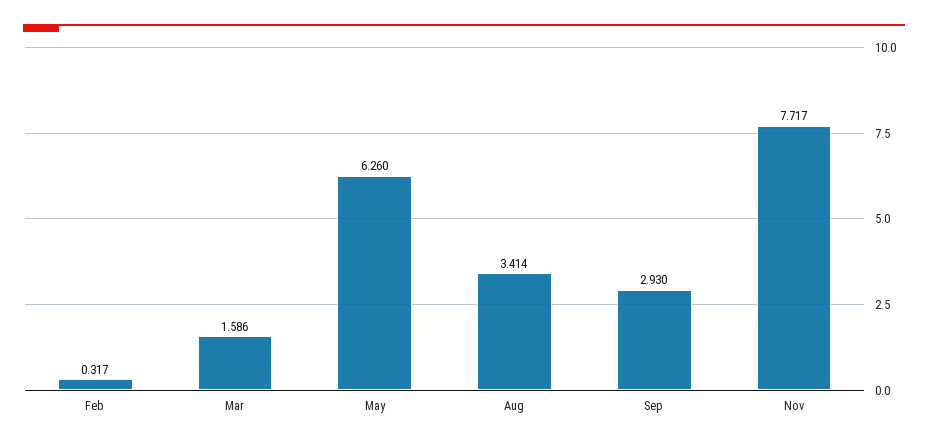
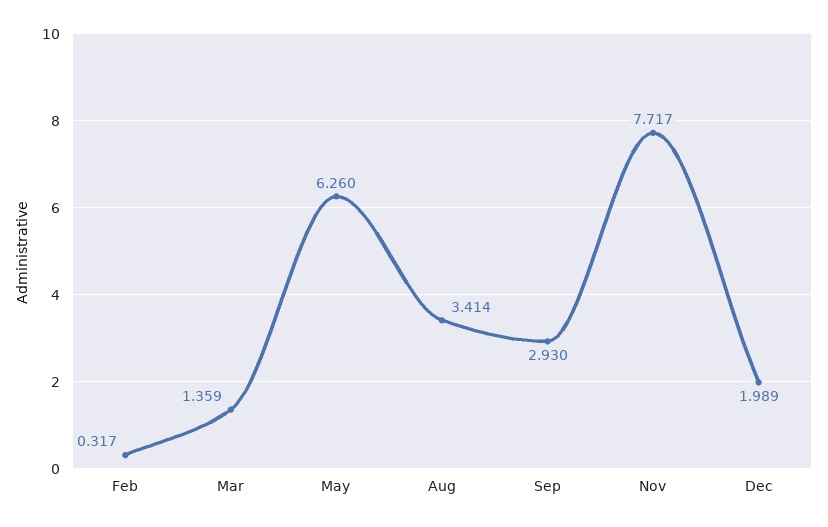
Mar: 1.586 -> 1.359
Dec: none -> 1.989

